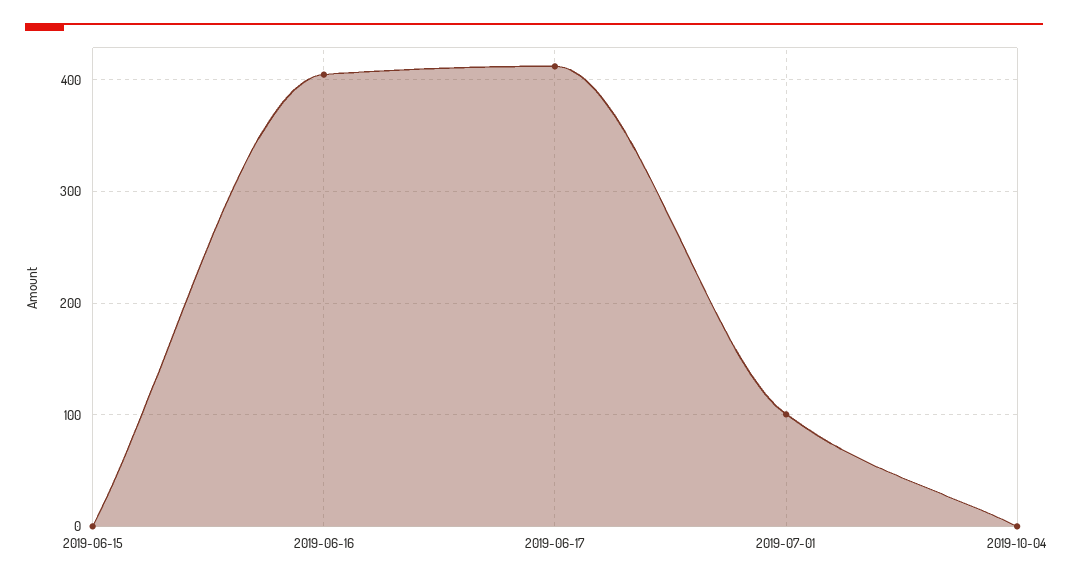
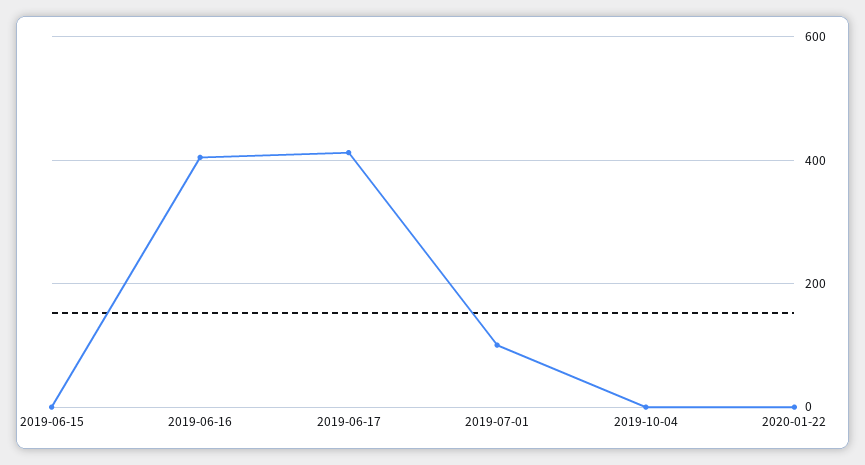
2020-01-22: none -> 0

